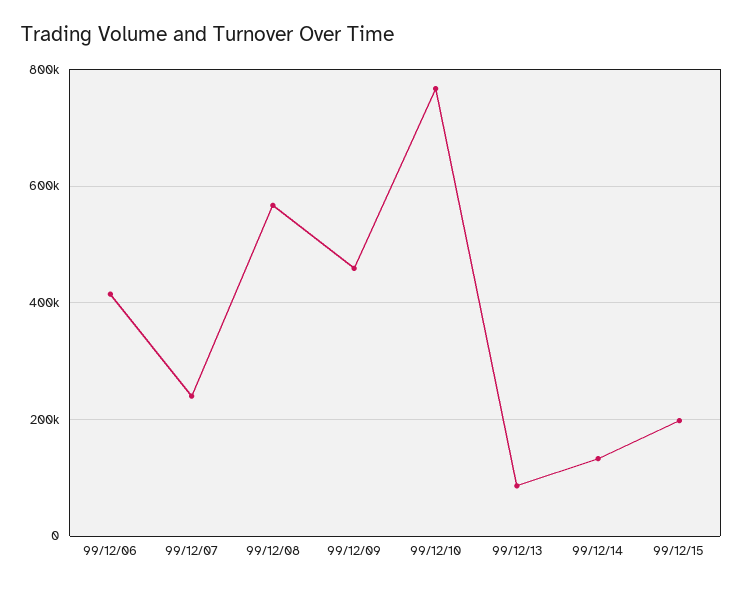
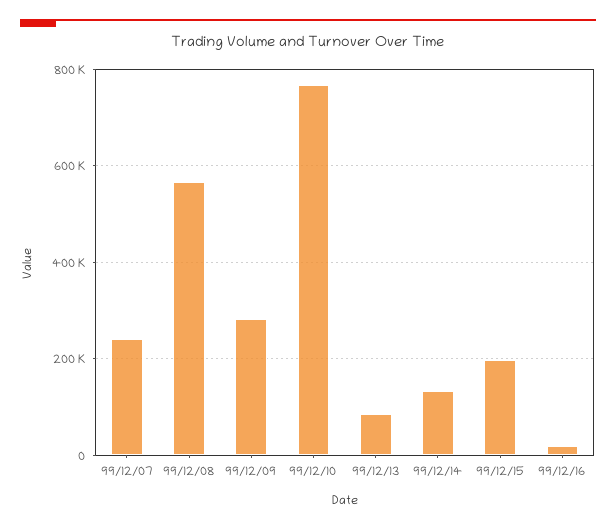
99/12/06: 420000 -> none
99/12/09: 460000 -> 280000
99/12/16: none -> 20000

